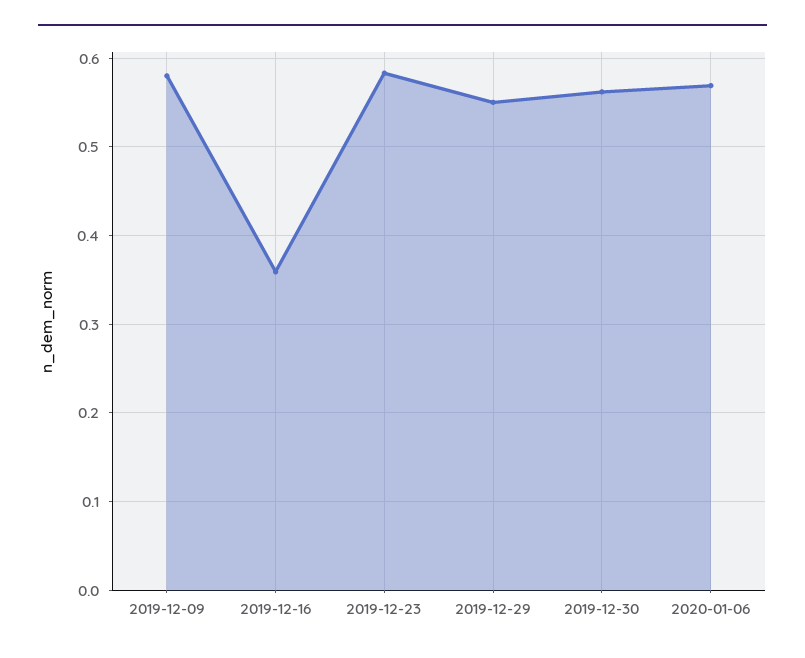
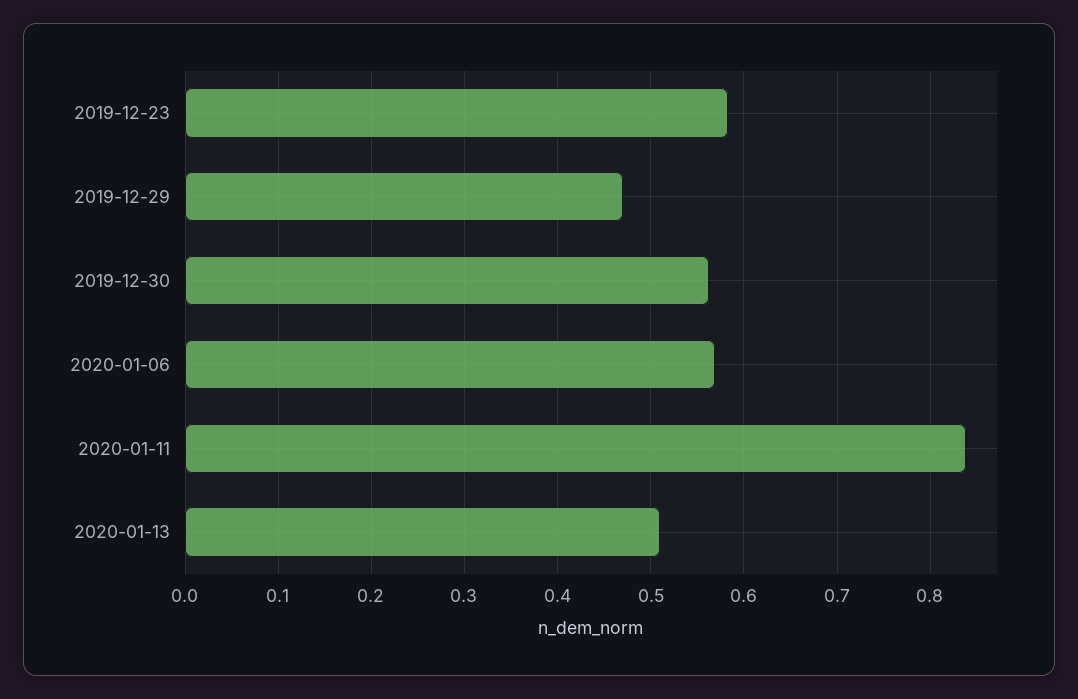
2019-12-09: 0.58 -> none
2019-12-16: 0.36 -> none
2019-12-29: 0.55 -> 0.47
2020-01-11: none -> 0.84
2020-01-13: none -> 0.51

